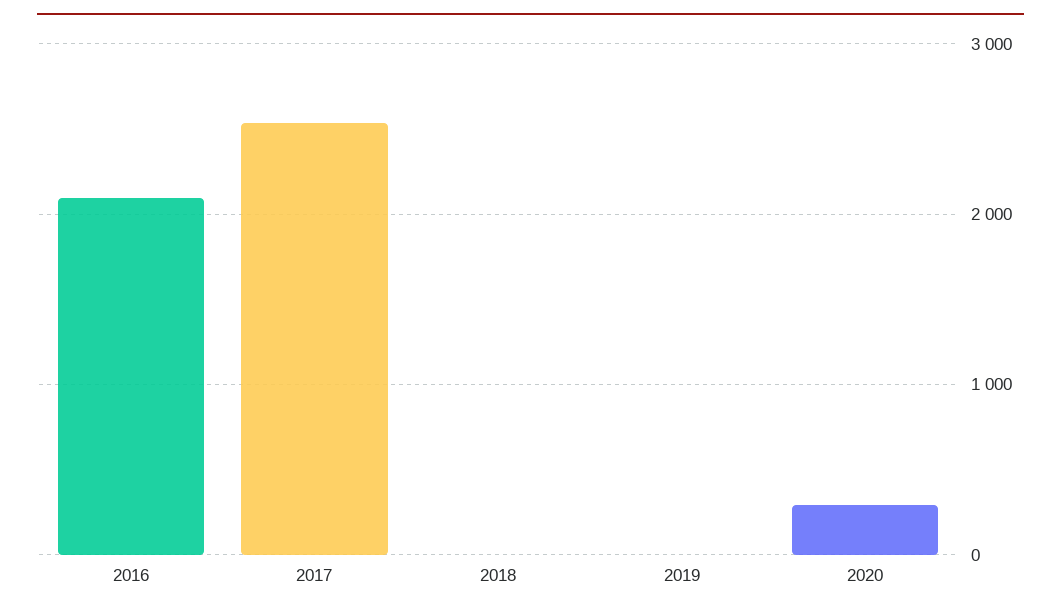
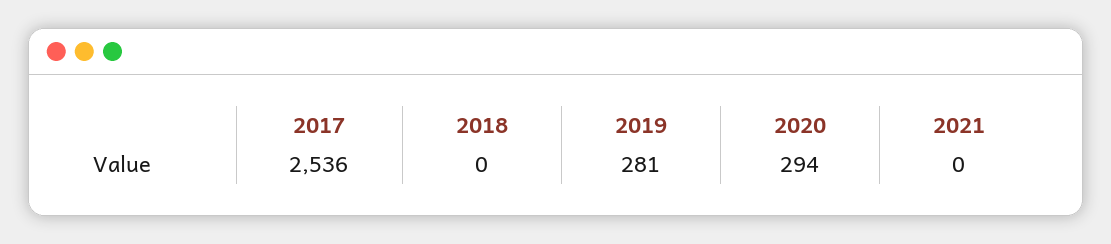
2016: 2100 -> none
2019: 0 -> 281
2021: none -> 0

